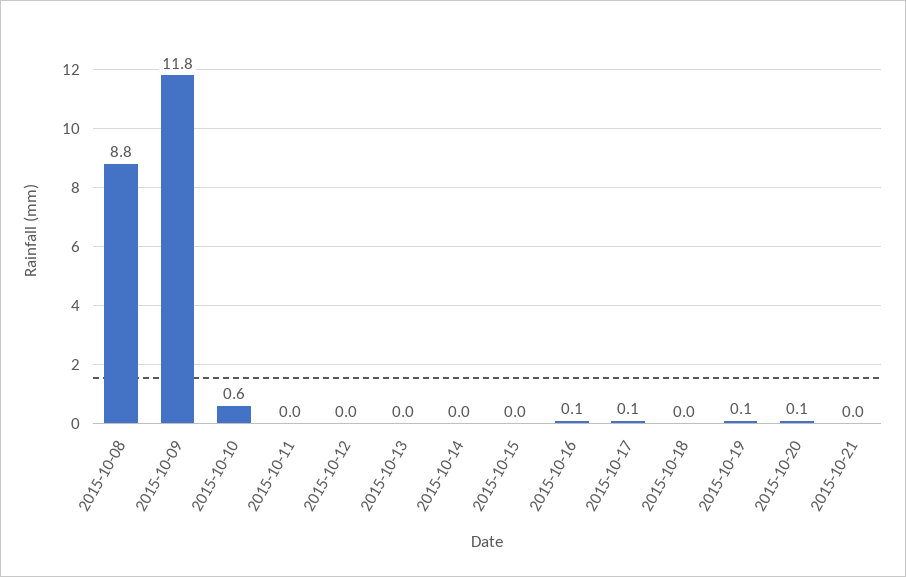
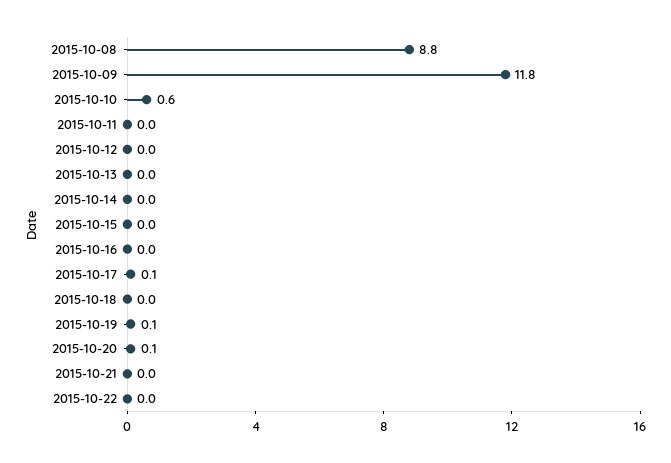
2015-10-16: 0.1 -> 0
2015-10-22: none -> 0

